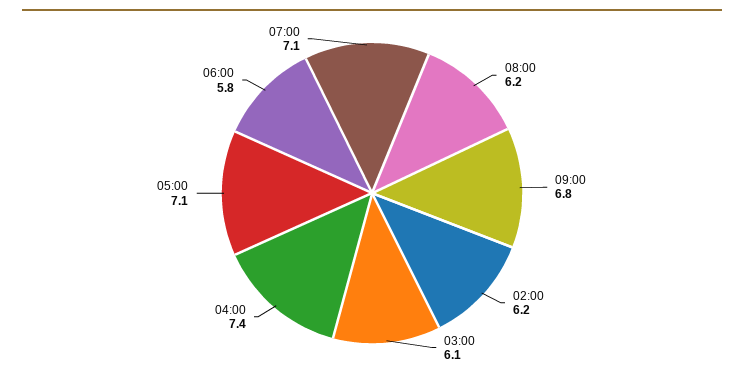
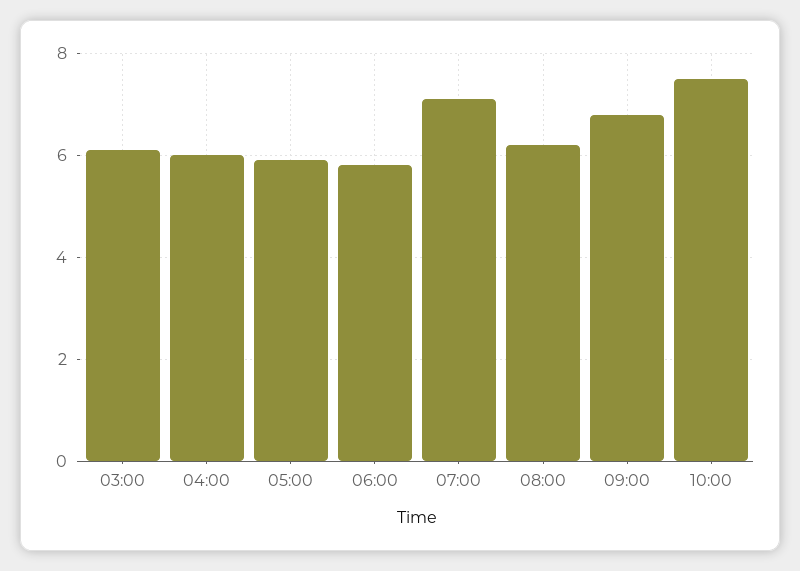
02:00: 6.2 -> none
04:00: 7.4 -> 6
05:00: 7.1 -> 6
10:00: none -> 7.5

